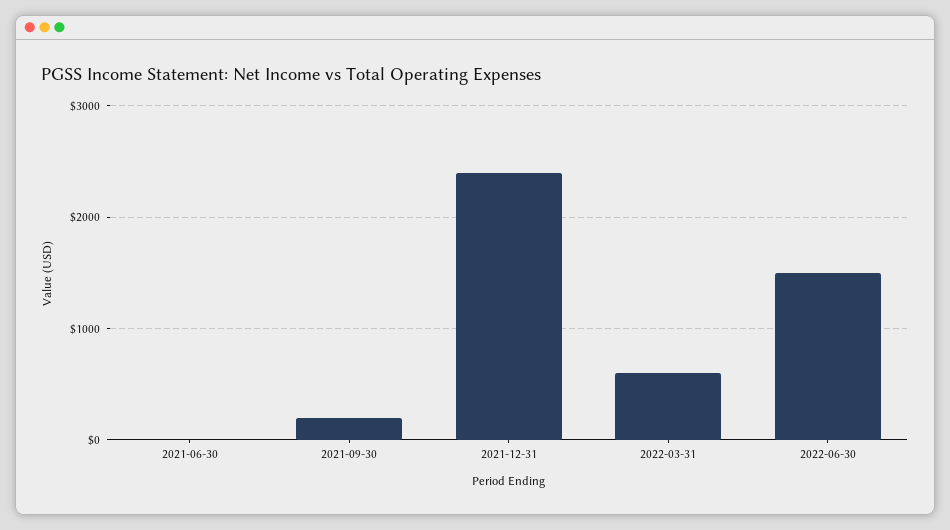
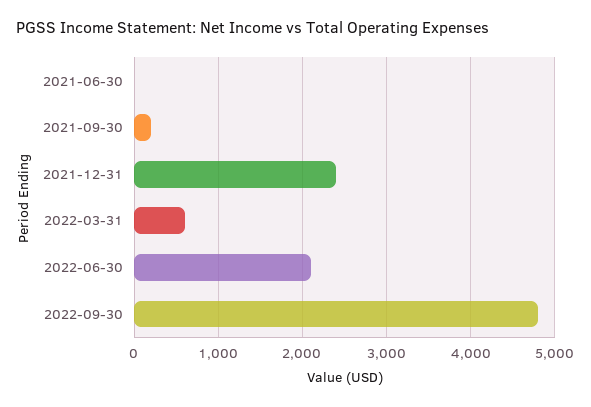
2022-06-30: 1500 -> 2100
2022-09-30: none -> 4800

